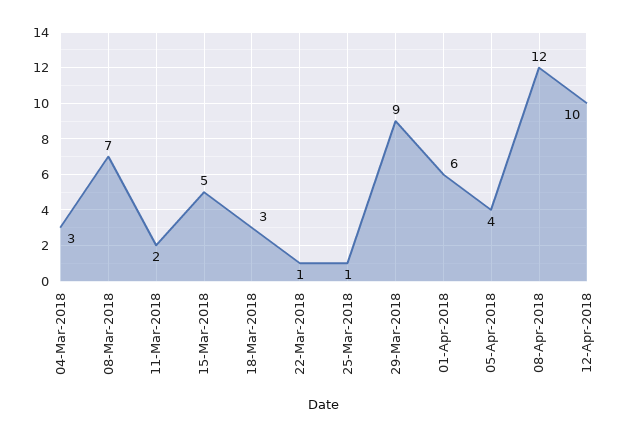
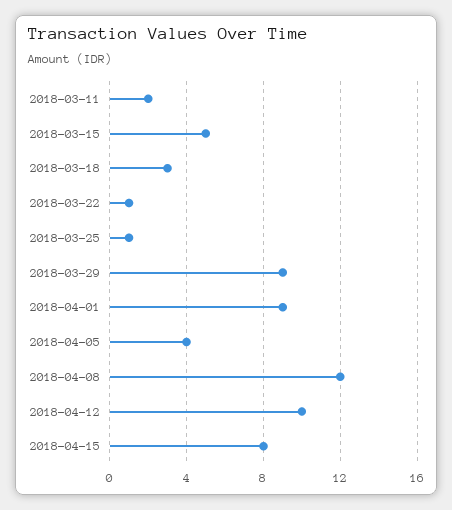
04-Mar-2018: 3 -> none
08-Mar-2018: 7 -> none
01-Apr-2018: 6 -> 9
2018-04-15: none -> 8

